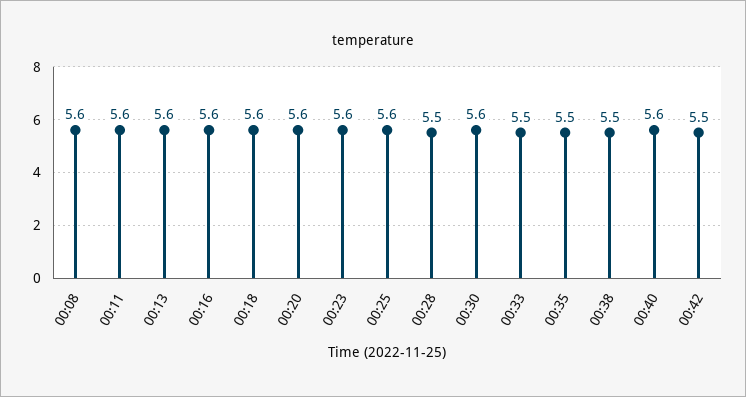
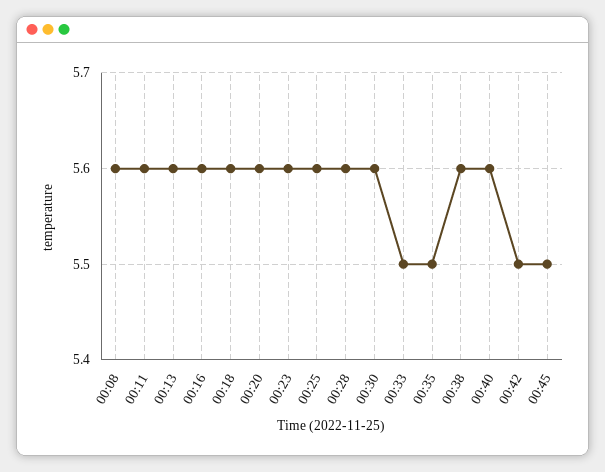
00:28: 5.5 -> 5.6
00:38: 5.5 -> 5.6
00:45: none -> 5.5

